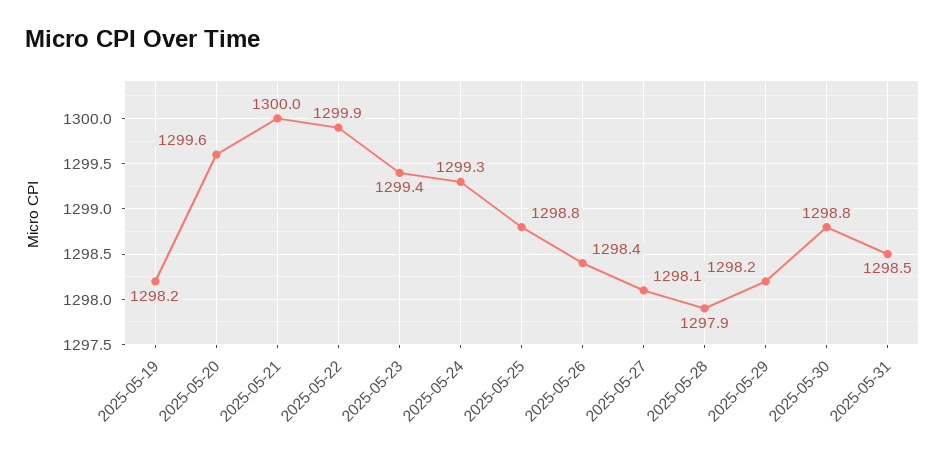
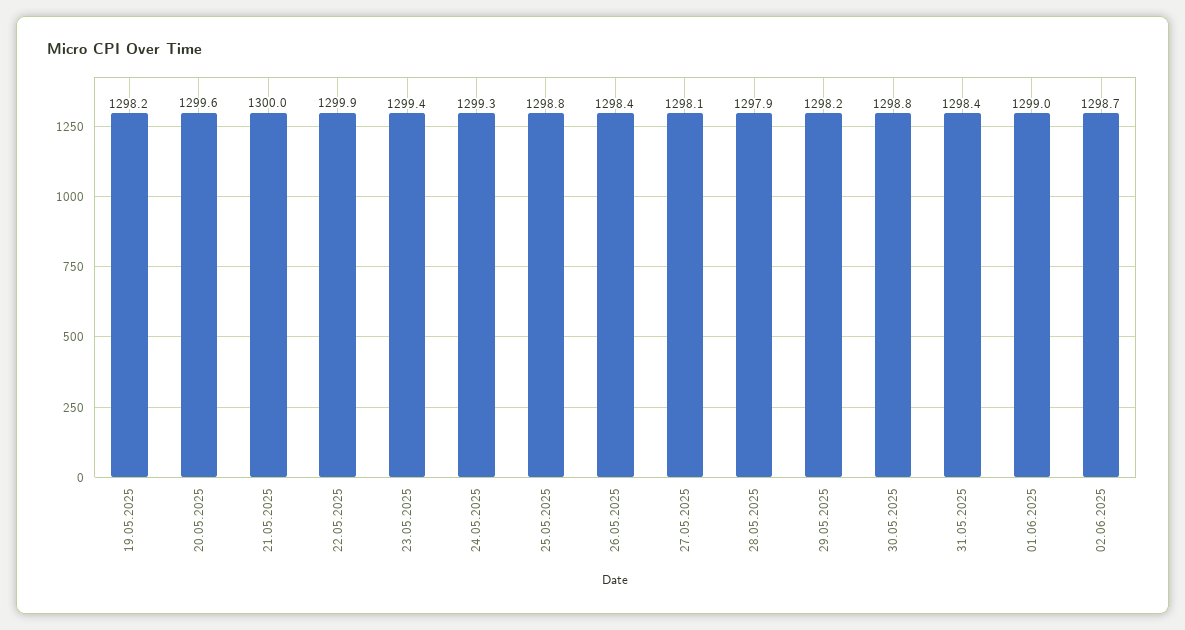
2025-05-31: 1298.5 -> 1298.4
01.06.2025: none -> 1299
02.06.2025: none -> 1298.7

